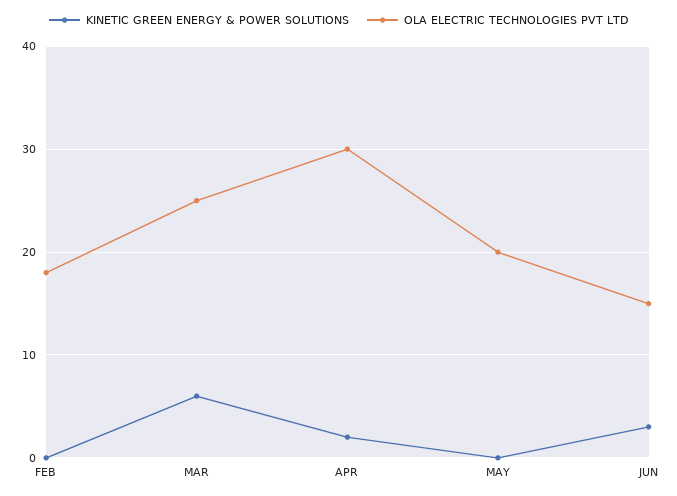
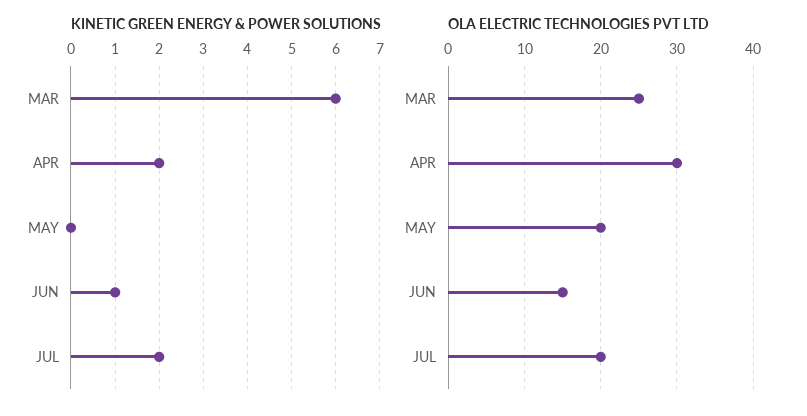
KINETIC GREEN ENERGY & POWER SOLUTIONS, FEB: 0 -> none
OLA ELECTRIC TECHNOLOGIES PVT LTD, FEB: 18 -> none
KINETIC GREEN ENERGY & POWER SOLUTIONS, JUN: 3 -> 1
KINETIC GREEN ENERGY & POWER SOLUTIONS, JUL: none -> 2
OLA ELECTRIC TECHNOLOGIES PVT LTD, JUL: none -> 20

